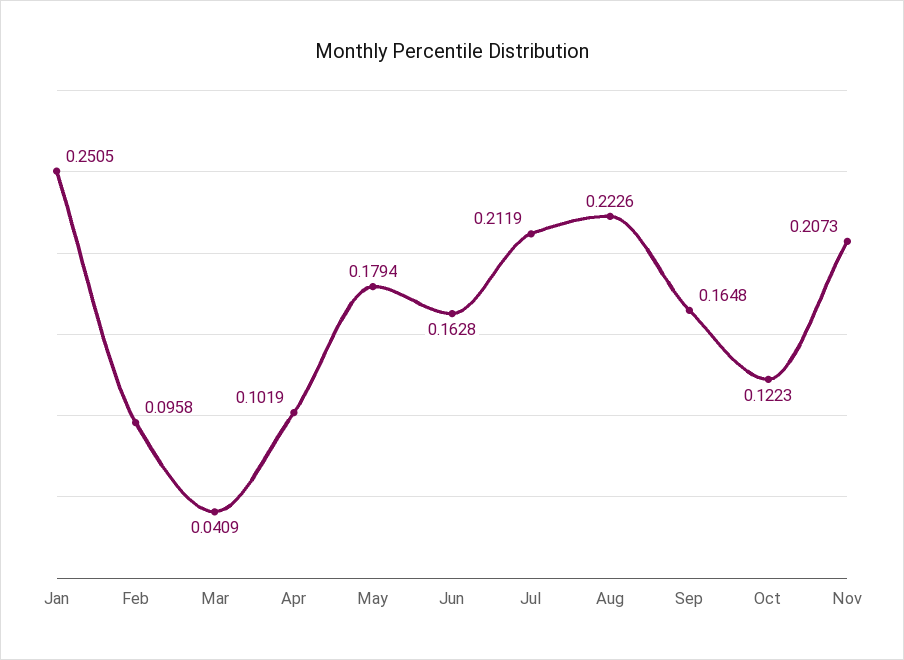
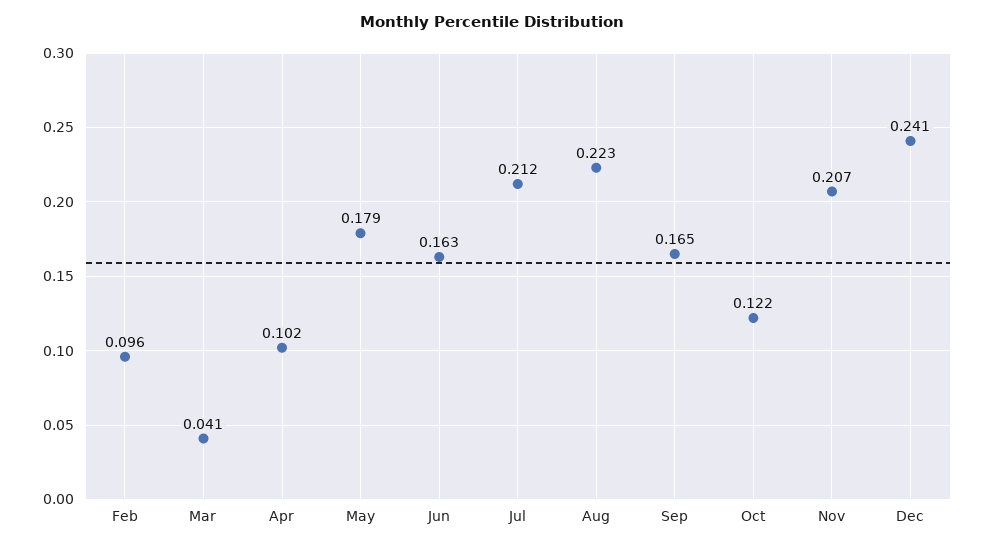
Jan: 0.2505 -> none
Dec: none -> 0.241

